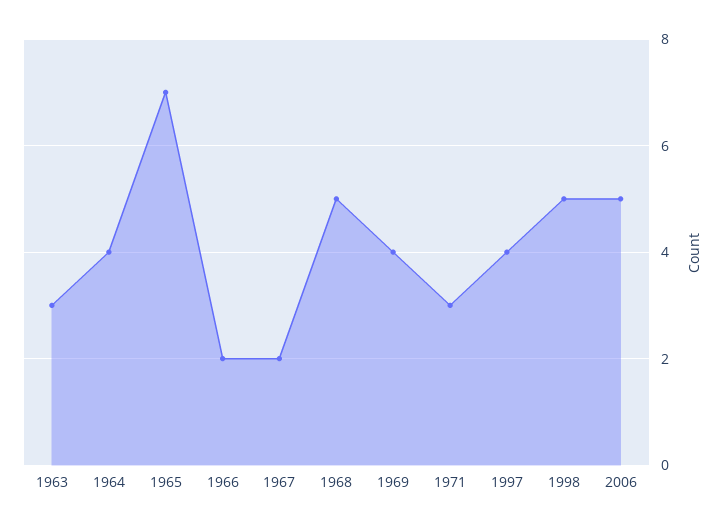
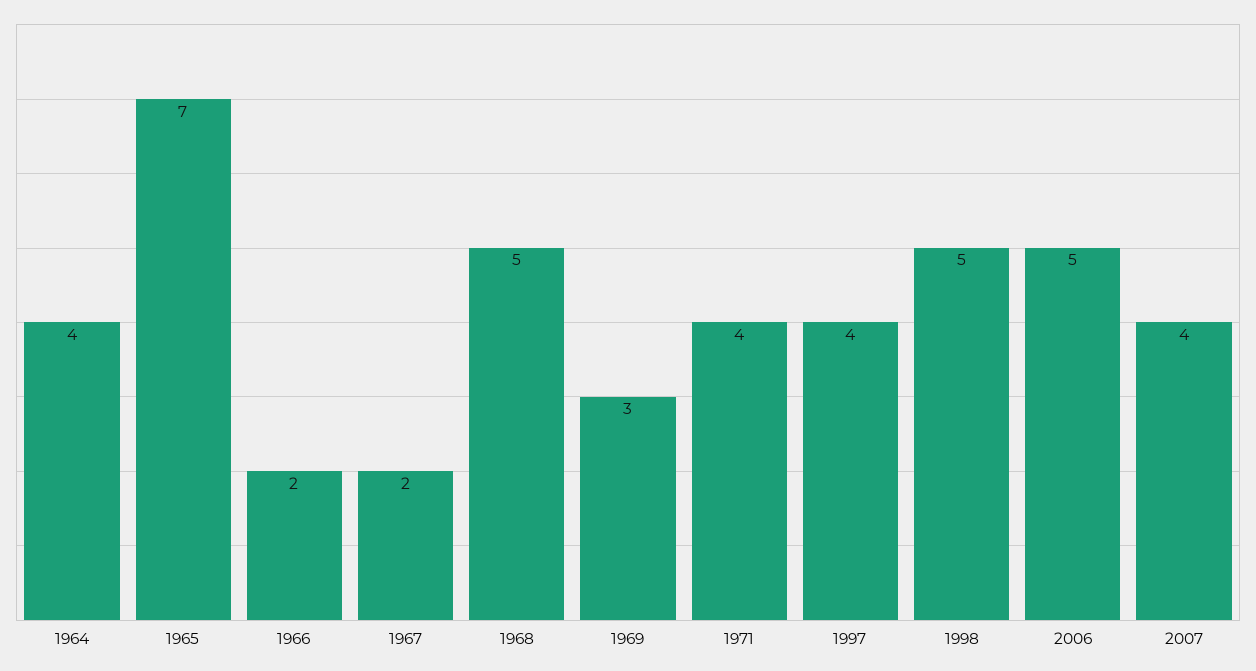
1963: 3 -> none
1969: 4 -> 3
1971: 3 -> 4
2007: none -> 4

